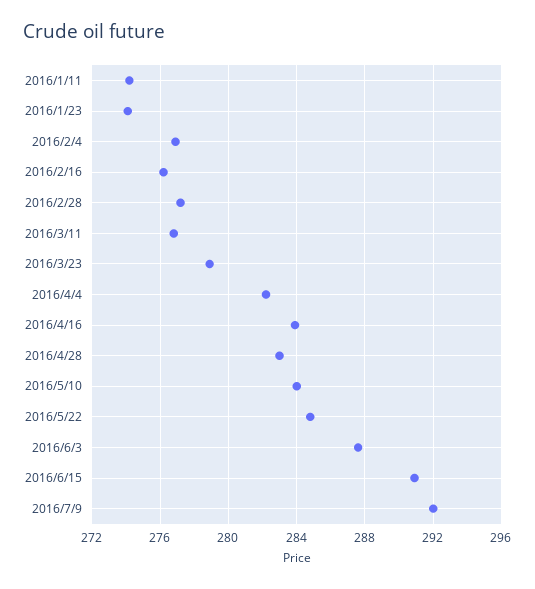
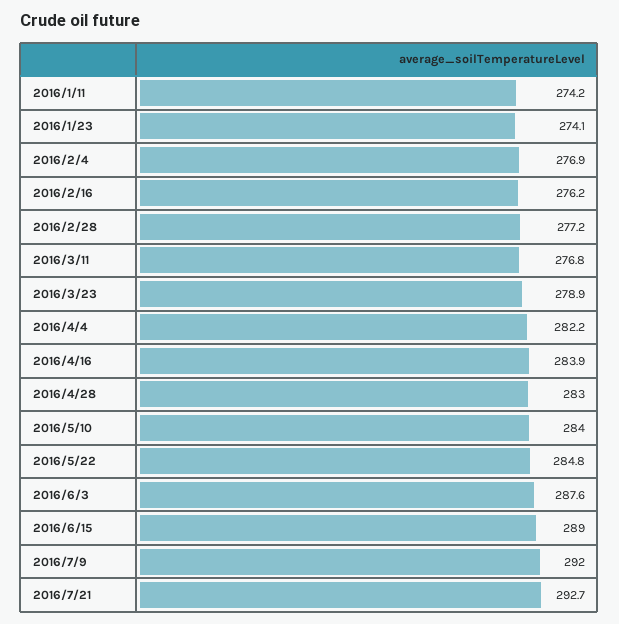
2016/6/15: 291 -> 289
2016/7/21: none -> 292.7

